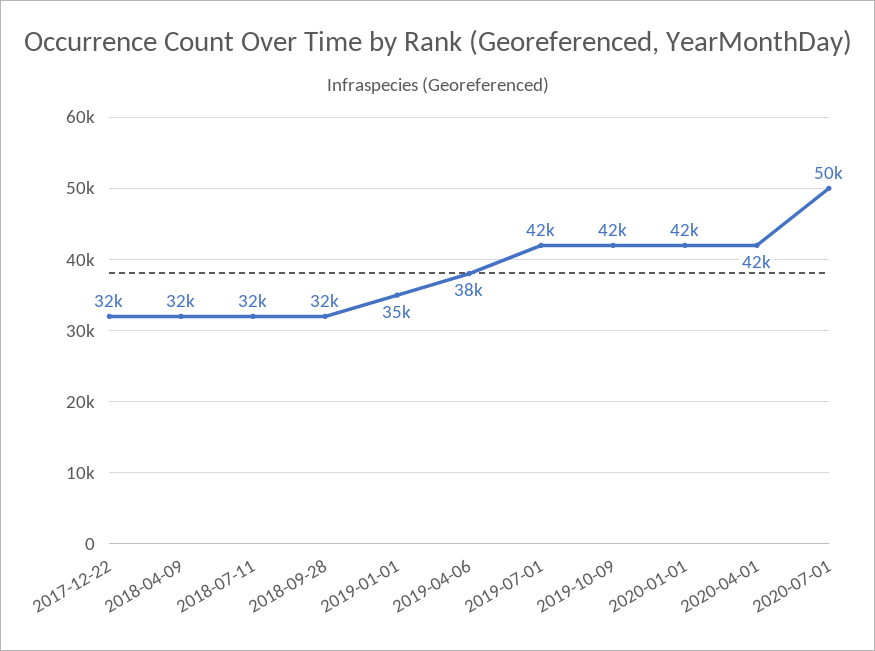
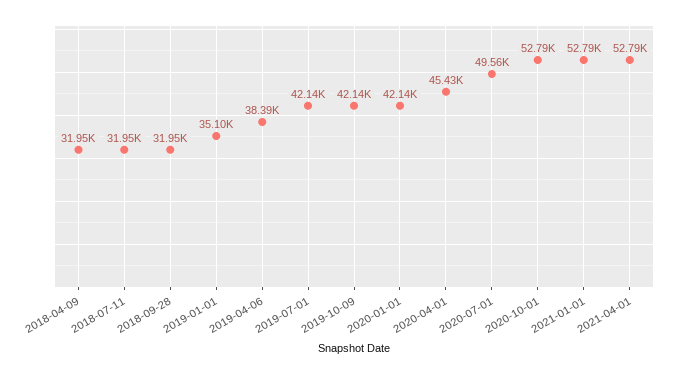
2017-12-22: 32000 -> none
2020-04-01: 42000 -> 45430
2020-10-01: none -> 52790
2021-01-01: none -> 52790
2021-04-01: none -> 52790

